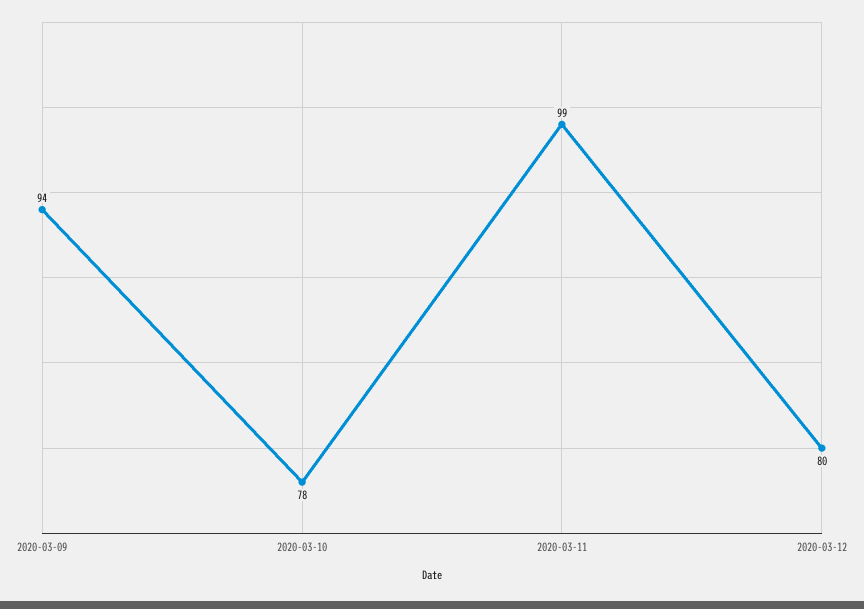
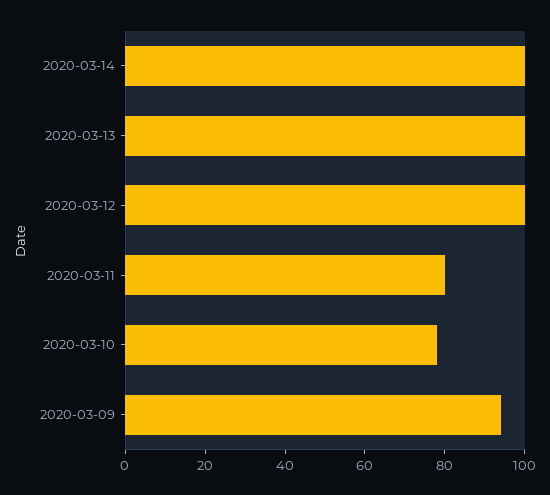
2020-03-11: 99 -> 80
2020-03-12: 80 -> 100
2020-03-14: none -> 100
2020-03-13: none -> 100

